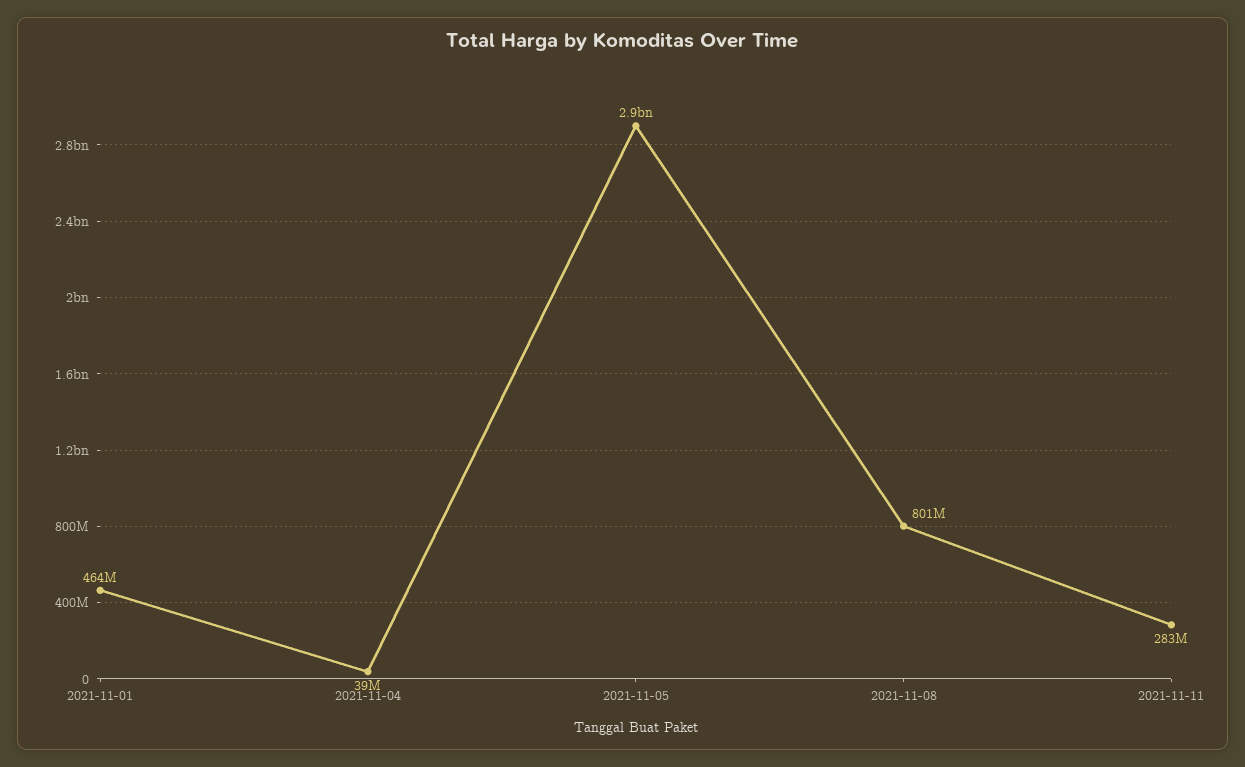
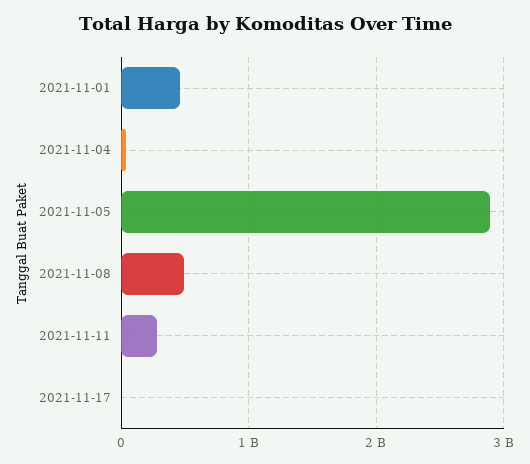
2021-11-08: 801000000 -> 500000000
2021-11-17: none -> 0

